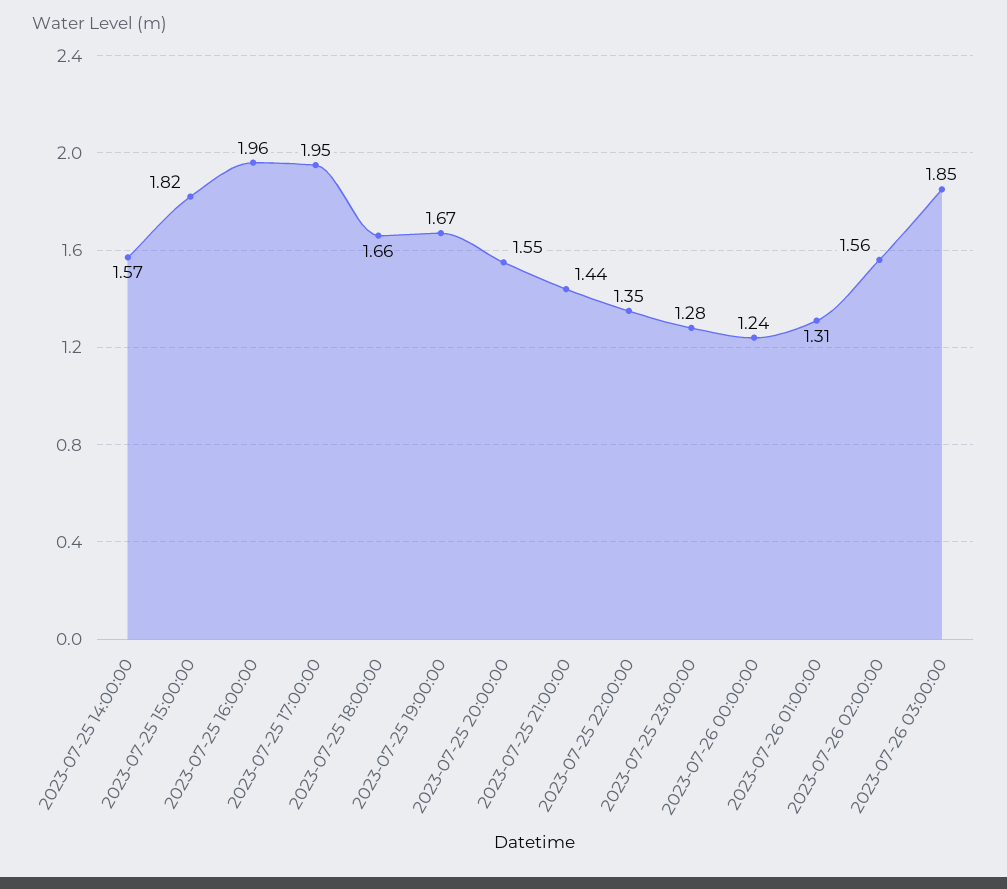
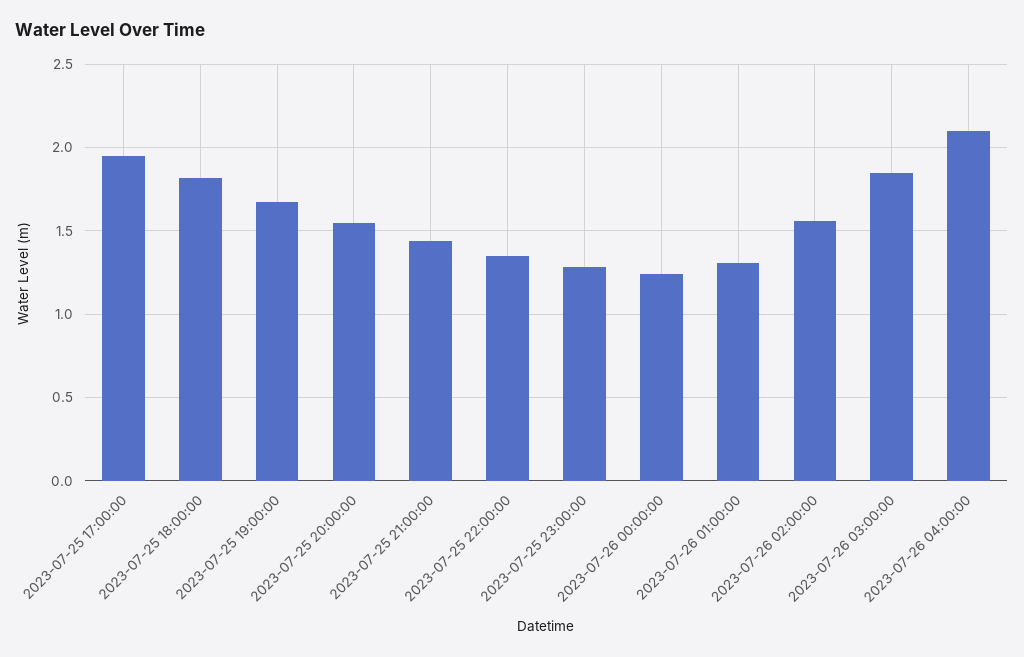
2023-07-25 14:00:00: 1.57 -> none
2023-07-25 15:00:00: 1.82 -> none
2023-07-25 16:00:00: 1.96 -> none
2023-07-25 18:00:00: 1.66 -> 1.8
2023-07-26 04:00:00: none -> 2.1

